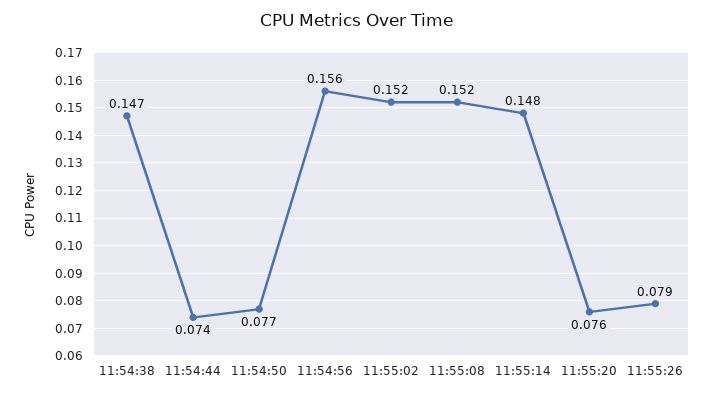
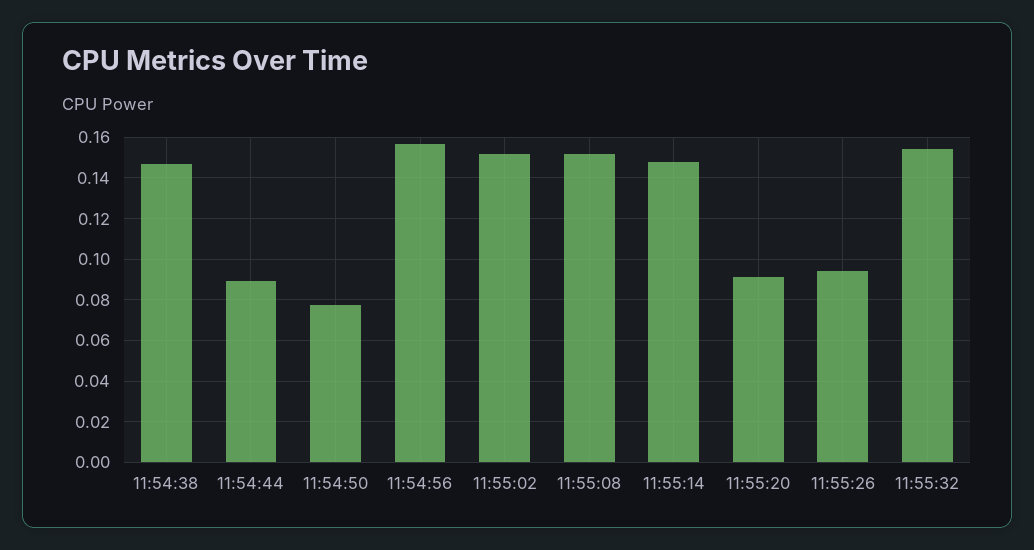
11:54:44: 0.074 -> 0.09
11:55:20: 0.076 -> 0.09
11:55:26: 0.079 -> 0.095
11:55:32: none -> 0.155

